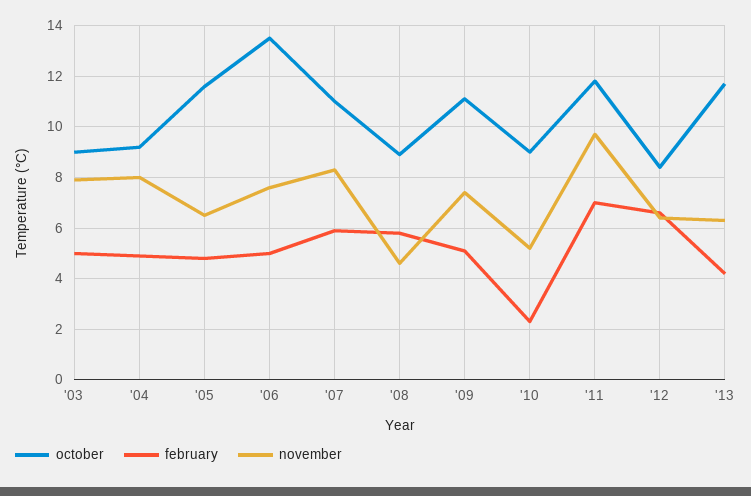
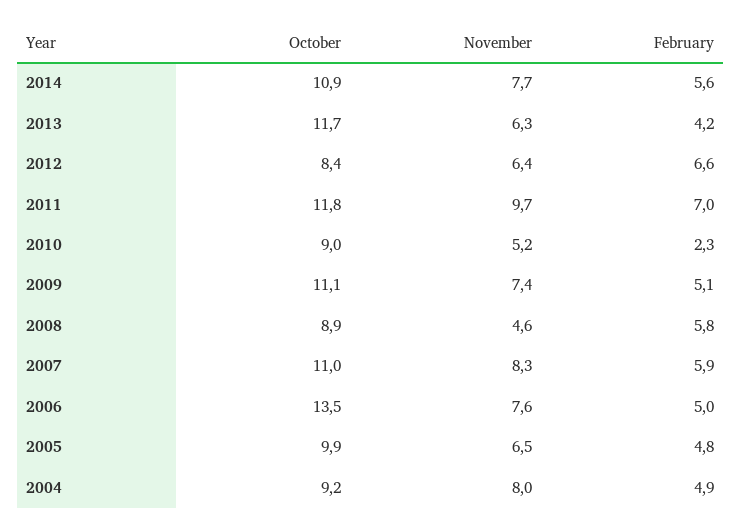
october, '03: 9 -> none
february, '03: 5 -> none
november, '03: 8 -> none
october, '05: 11.5 -> 9.9
october, 2014: none -> 10.9
november, 2014: none -> 7.7
february, 2014: none -> 5.6

